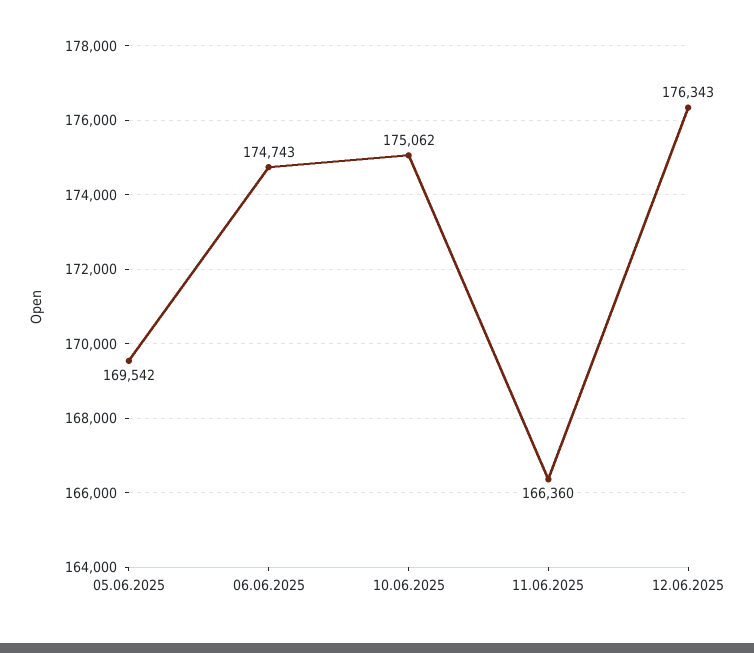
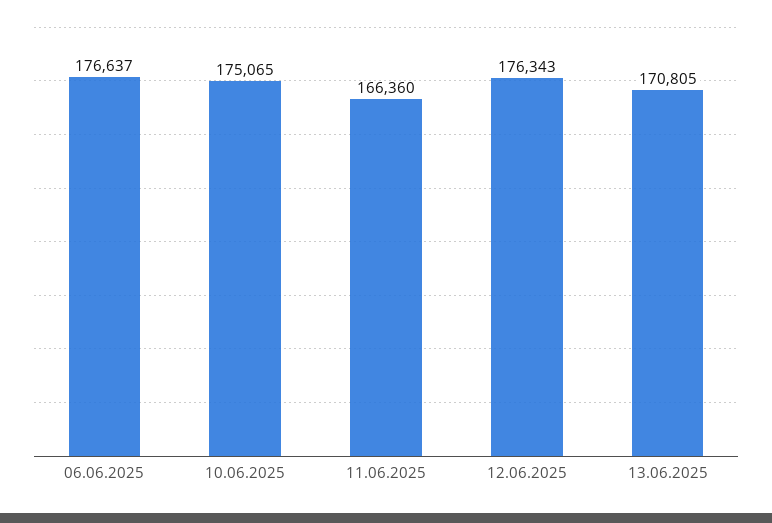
05.06.2025: 169542 -> none
06.06.2025: 174743 -> 176637
10.06.2025: 175062 -> 175065
13.06.2025: none -> 170805

